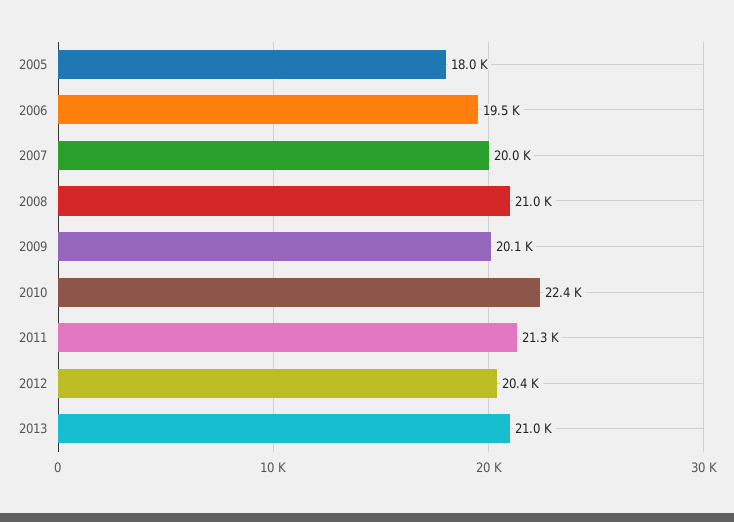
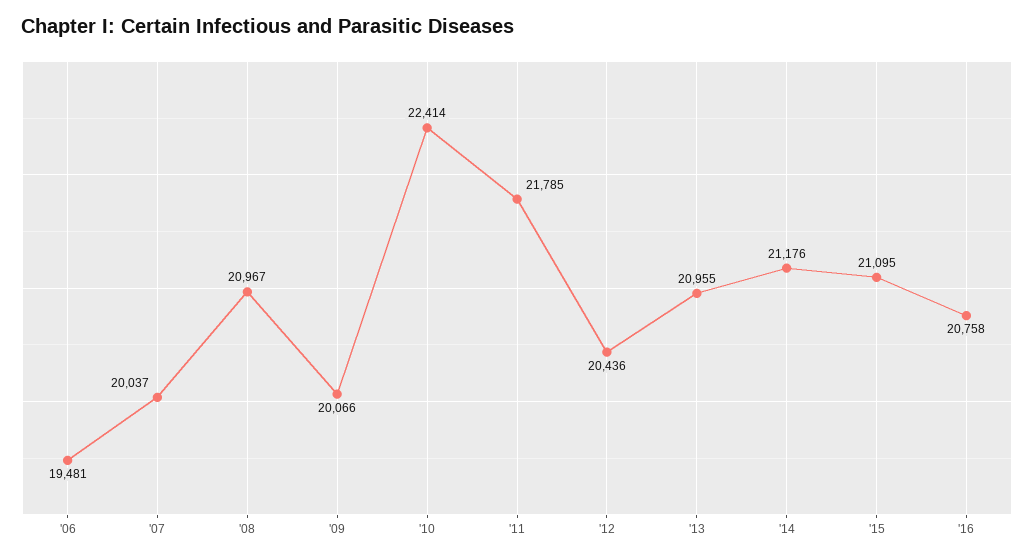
2005: 18000 -> none
2011: 21300 -> 21785
'14: none -> 21176
'15: none -> 21095
'16: none -> 20758

